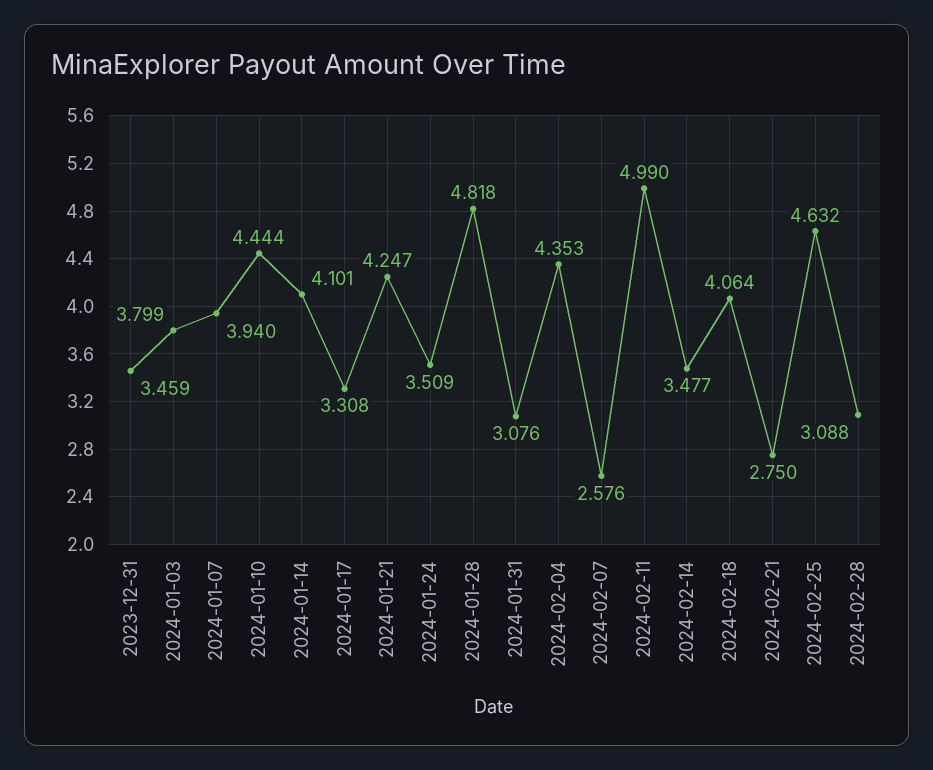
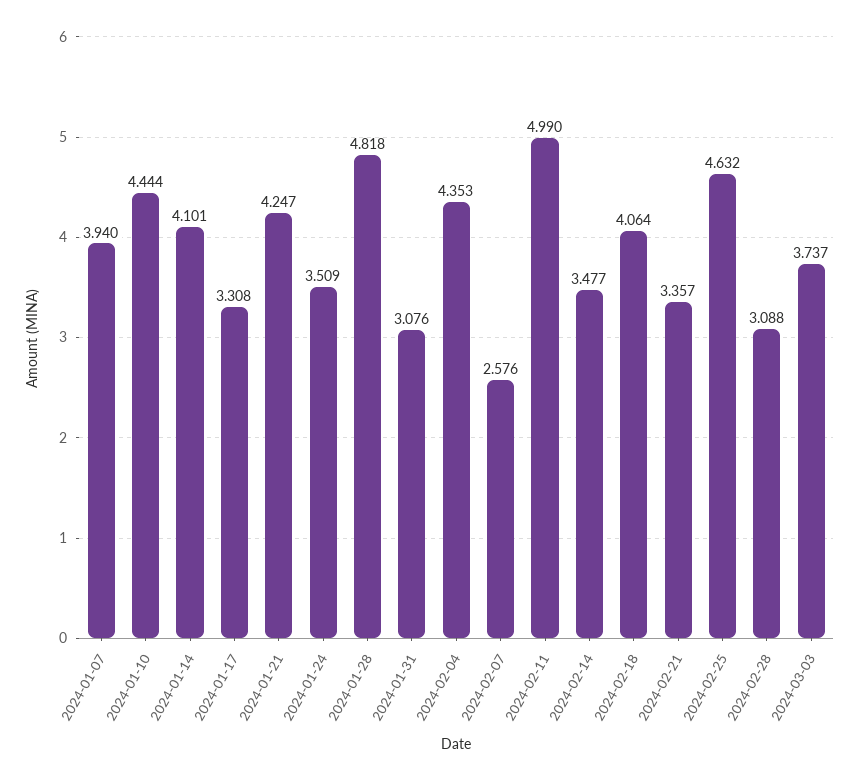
2023-12-31: 3.459 -> none
2024-01-03: 3.799 -> none
2024-02-21: 2.75 -> 3.357
2024-03-03: none -> 3.737

